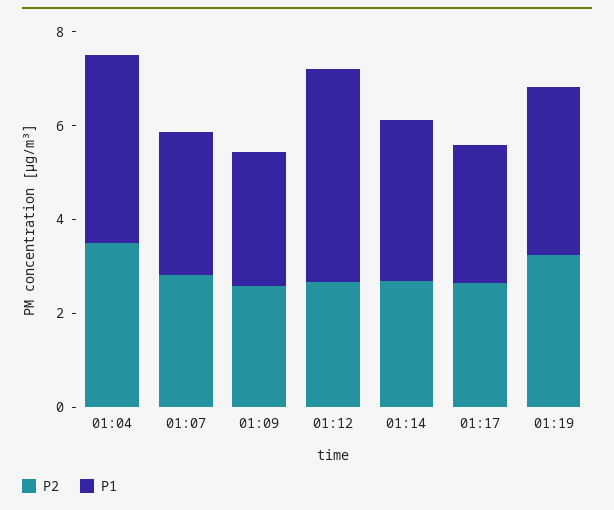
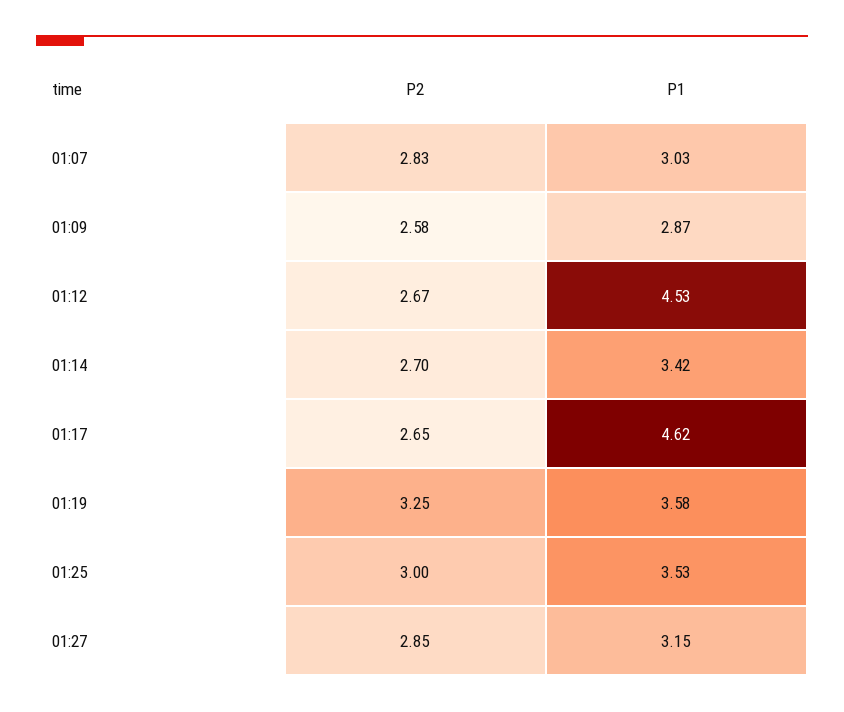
P2, 01:04: 3.5 -> none
P1, 01:04: 4 -> none
P1, 01:17: 3 -> 4.62
P2, 01:25: none -> 3
P1, 01:25: none -> 3.53
P2, 01:27: none -> 2.85
P1, 01:27: none -> 3.15

